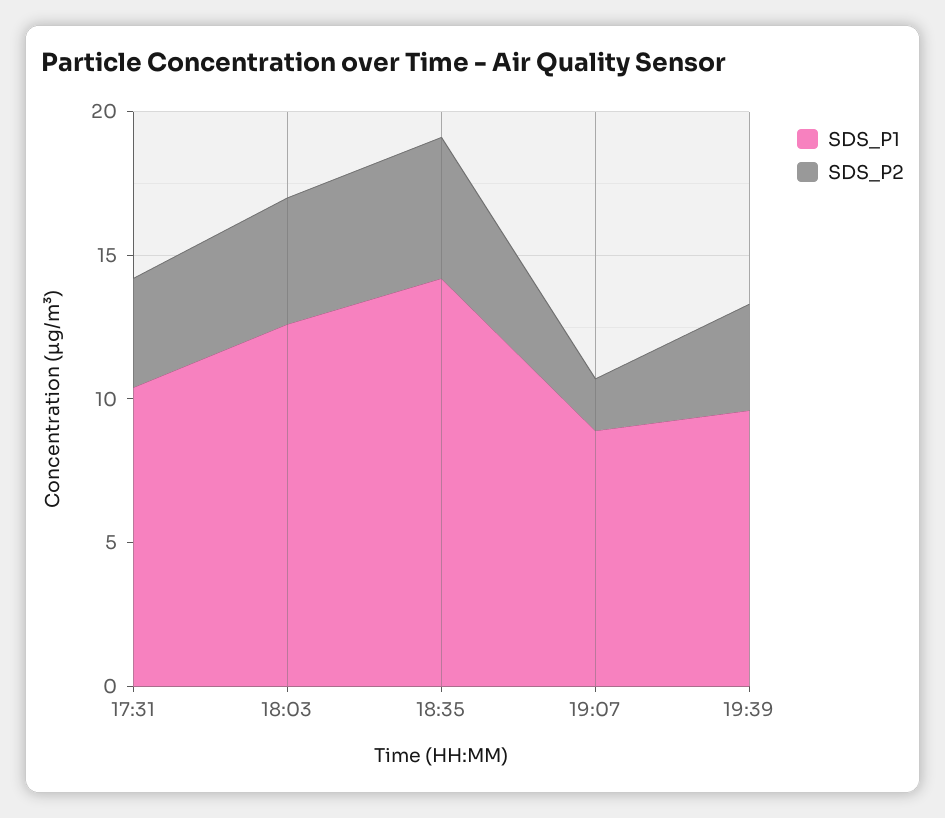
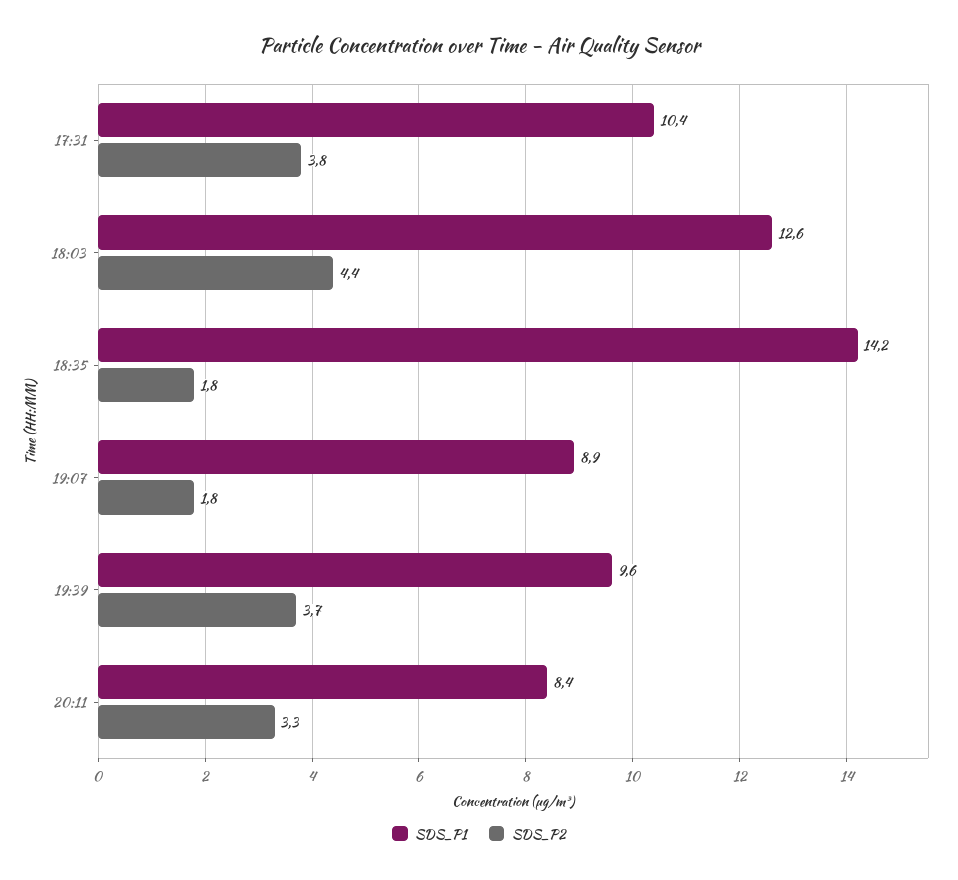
SDS_P2, 18:35: 5 -> 1.8
SDS_P1, 20:11: none -> 8.4
SDS_P2, 20:11: none -> 3.3

